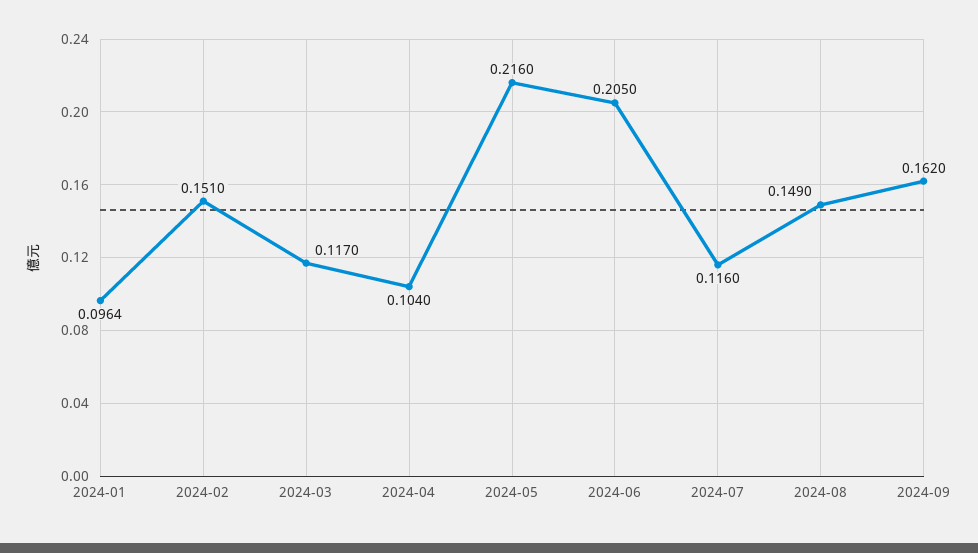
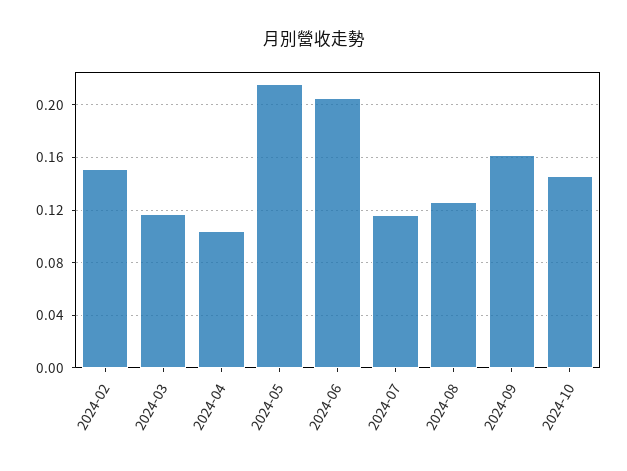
2024-01: 0.0964 -> none
2024-08: 0.149 -> 0.125
2024-10: none -> 0.145

